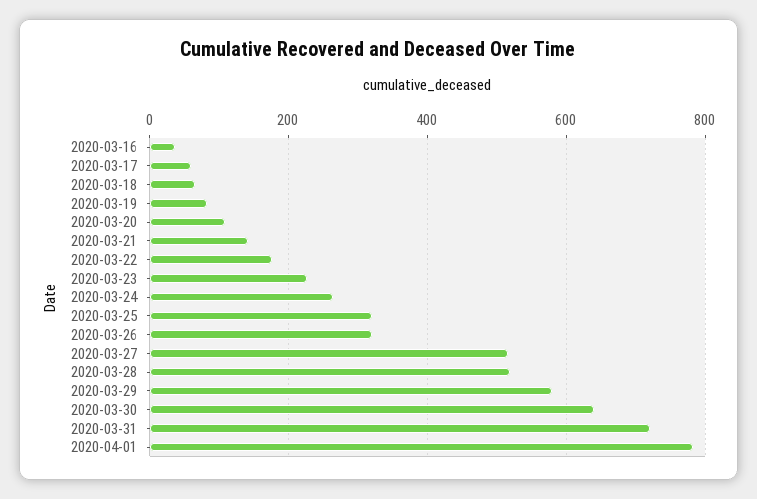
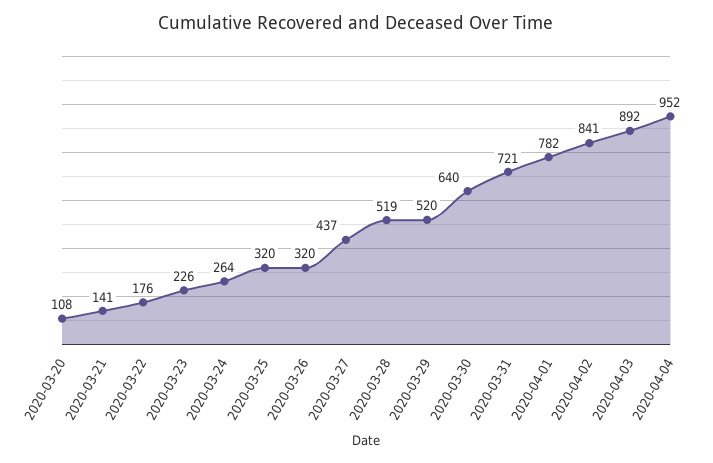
2020-03-16: 40 -> none
2020-03-17: 60 -> none
2020-03-18: 60 -> none
2020-03-19: 80 -> none
2020-03-27: 520 -> 437
2020-03-29: 580 -> 520
2020-04-02: none -> 841
2020-04-03: none -> 892
2020-04-04: none -> 952

